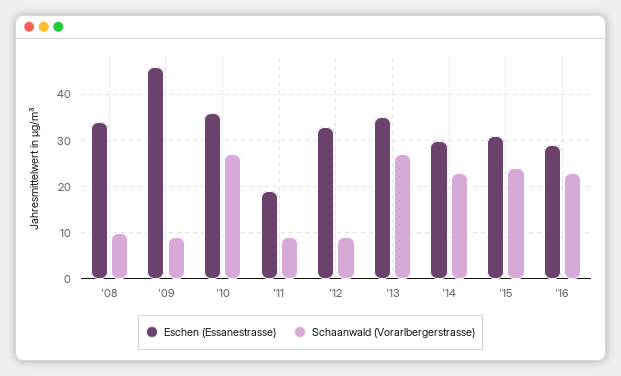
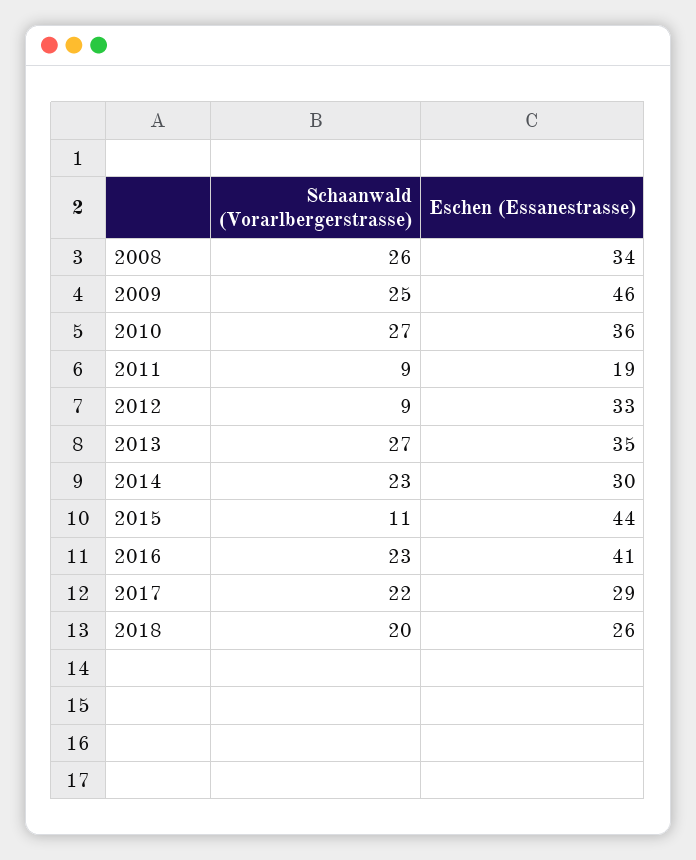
Schaanwald (Vorarlbergerstrasse), '08: 10 -> 26
Schaanwald (Vorarlbergerstrasse), '09: 10 -> 25
Eschen (Essanestrasse), '15: 30 -> 44
Schaanwald (Vorarlbergerstrasse), '15: 25 -> 11
Eschen (Essanestrasse), '16: 30 -> 41
Schaanwald (Vorarlbergerstrasse), 2017: none -> 22
Eschen (Essanestrasse), 2017: none -> 29
Schaanwald (Vorarlbergerstrasse), 2018: none -> 20
Eschen (Essanestrasse), 2018: none -> 26

